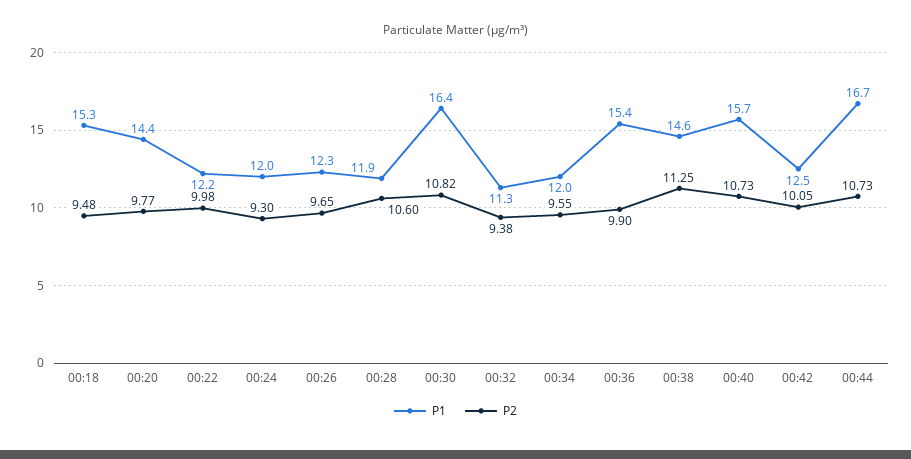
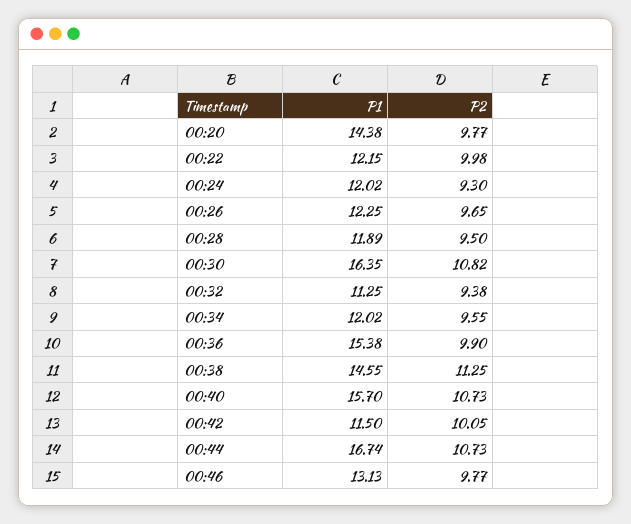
P1, 00:18: 15.3 -> none
P2, 00:18: 9.48 -> none
P2, 00:28: 10.6 -> 9.5
P1, 00:42: 12.5 -> 11.5
P1, 00:46: none -> 13.13
P2, 00:46: none -> 9.77

